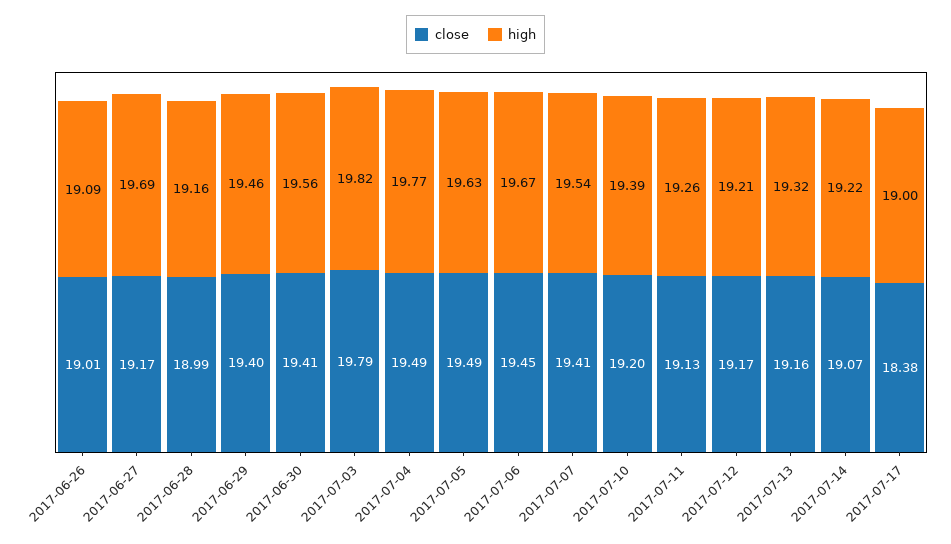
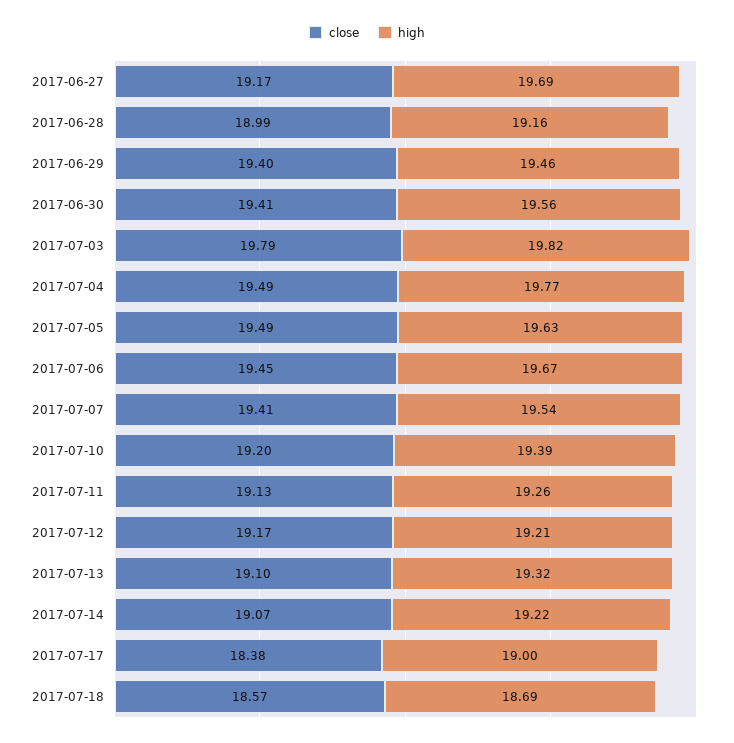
close, 2017-06-26: 19.01 -> none
high, 2017-06-26: 19.09 -> none
close, 2017-07-13: 19.16 -> 19.1
close, 2017-07-18: none -> 18.57
high, 2017-07-18: none -> 18.69

